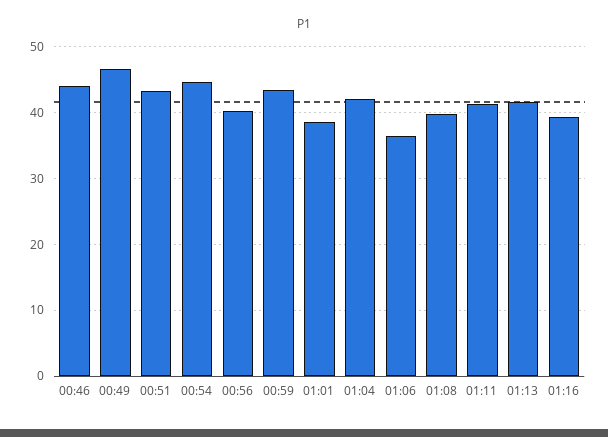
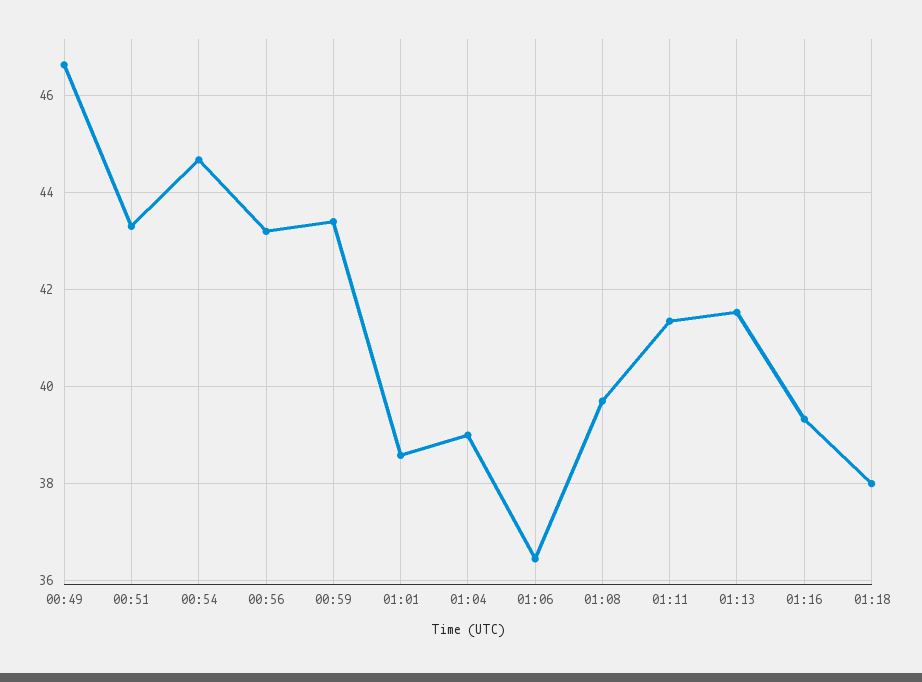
00:46: 44 -> none
00:56: 40 -> 43.2
01:04: 42 -> 39
01:18: none -> 38

